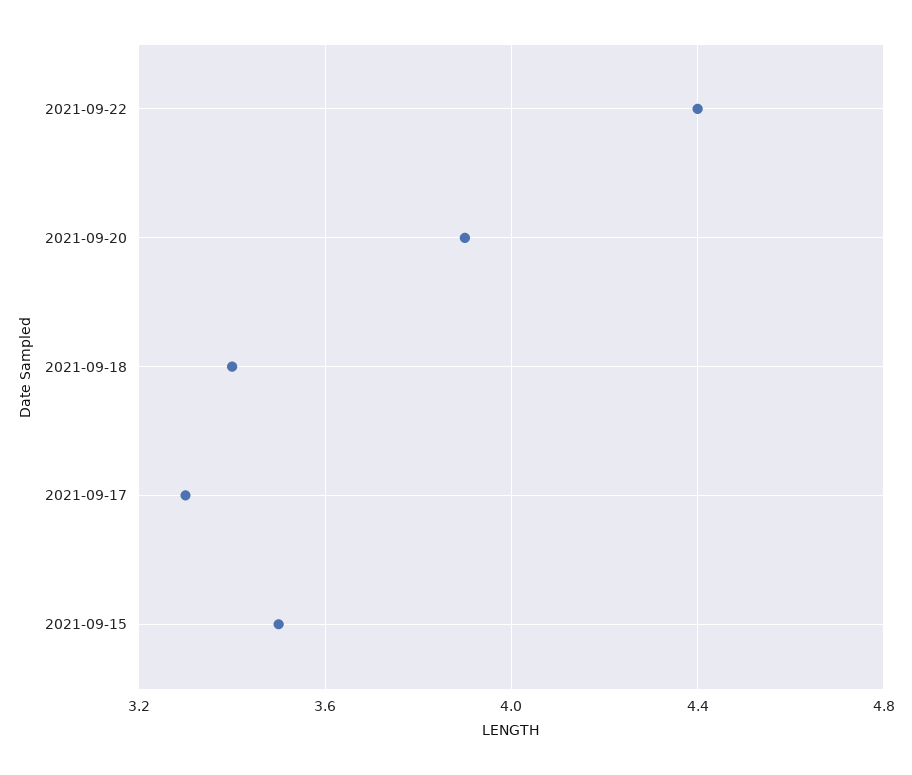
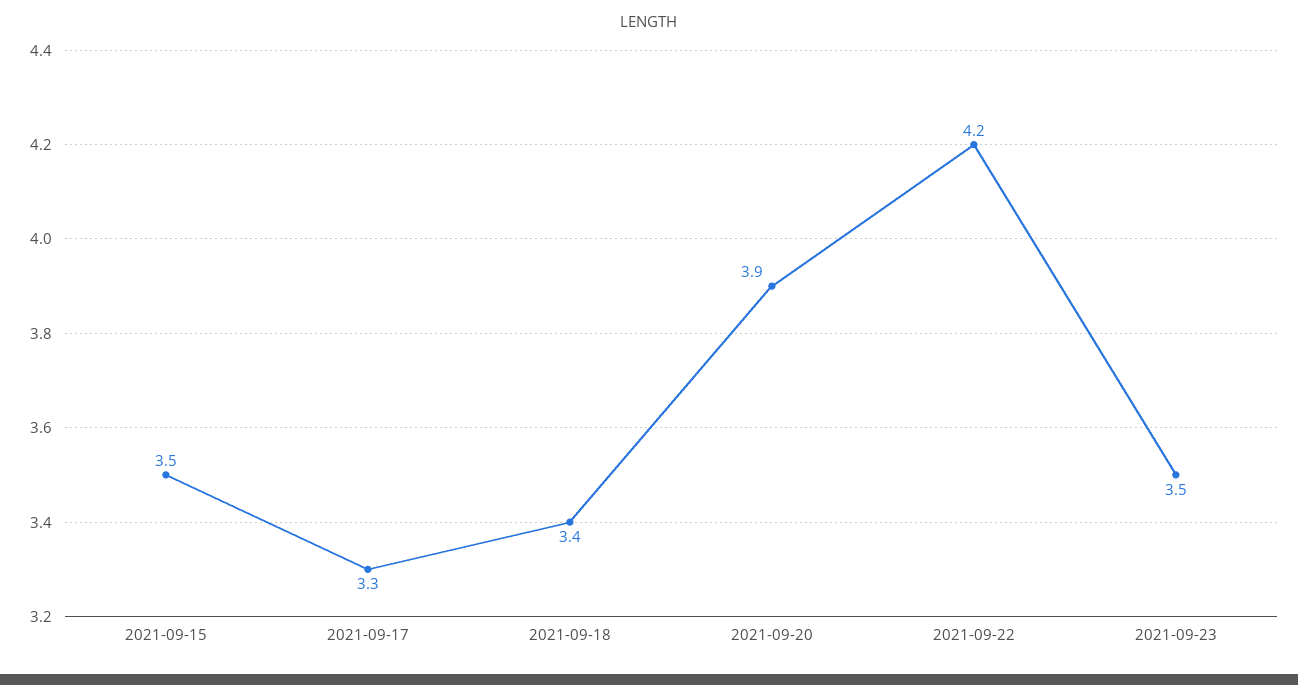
2021-09-22: 4.4 -> 4.2
2021-09-23: none -> 3.5

